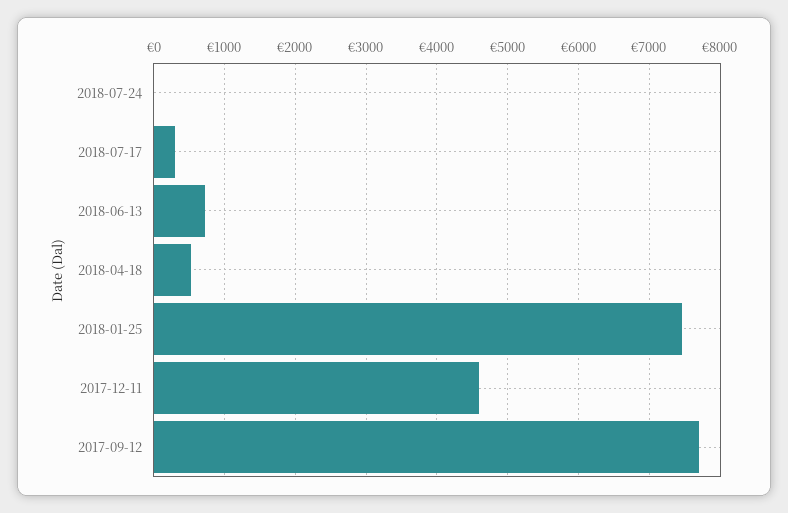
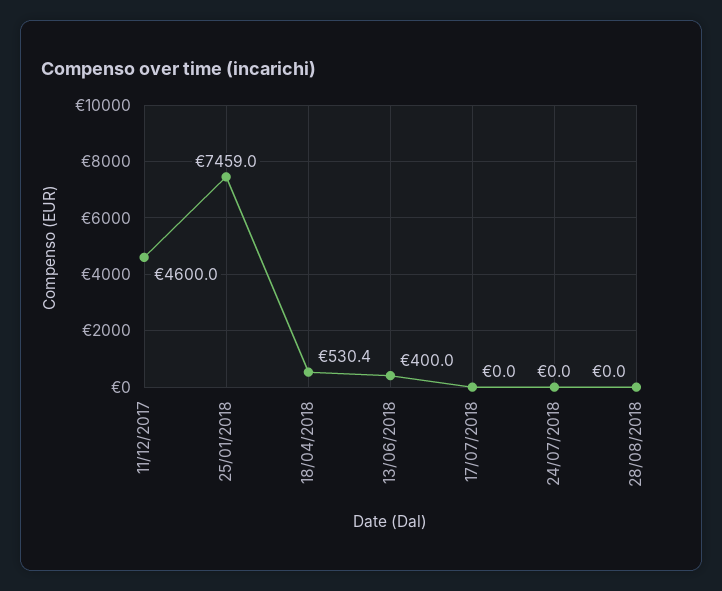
2018-07-17: 300 -> 0
2018-06-13: 700 -> 400
2017-09-12: 7700 -> none
28/08/2018: none -> 0

